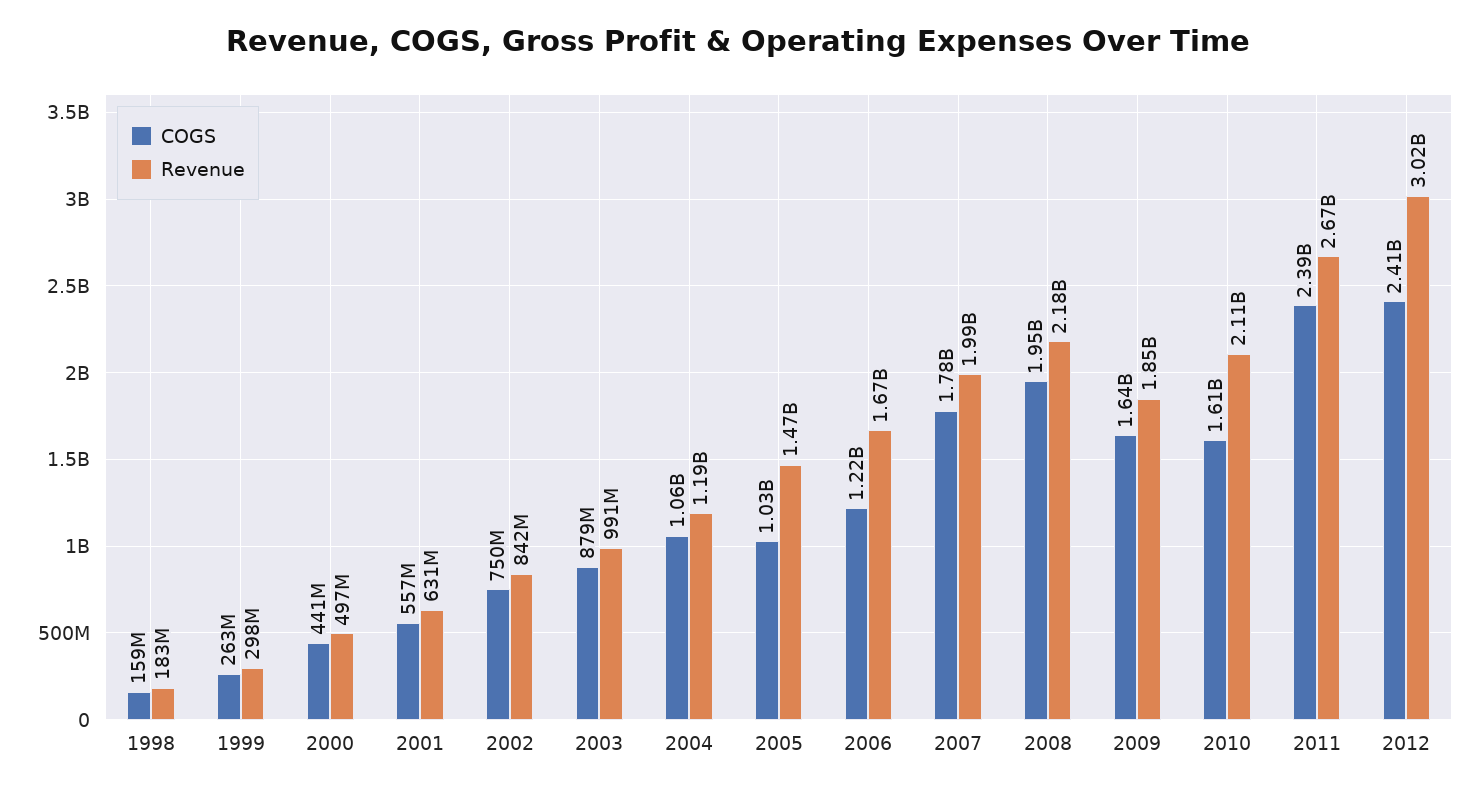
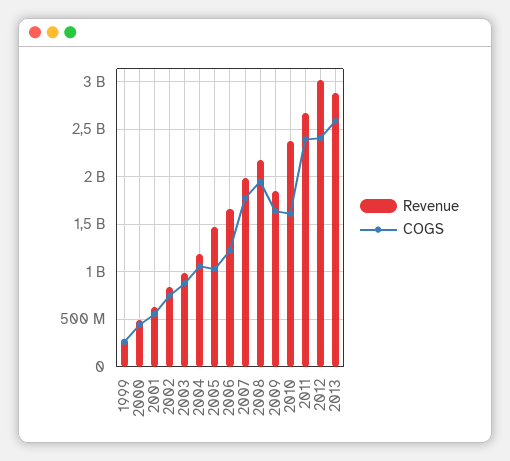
COGS, 1998: 159000000 -> none
Revenue, 1998: 183000000 -> none
Revenue, 2010: 2110000000 -> 2400000000
Revenue, 2013: none -> 2900000000
COGS, 2013: none -> 2600000000

